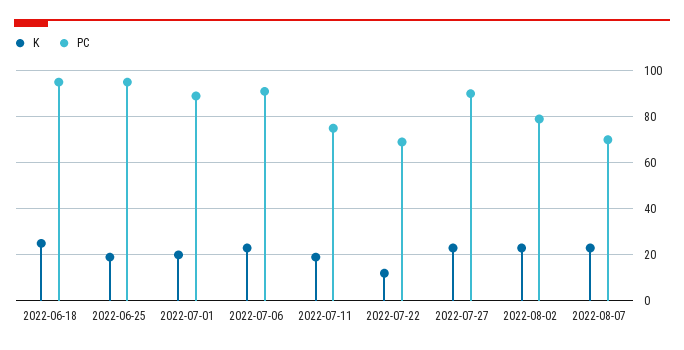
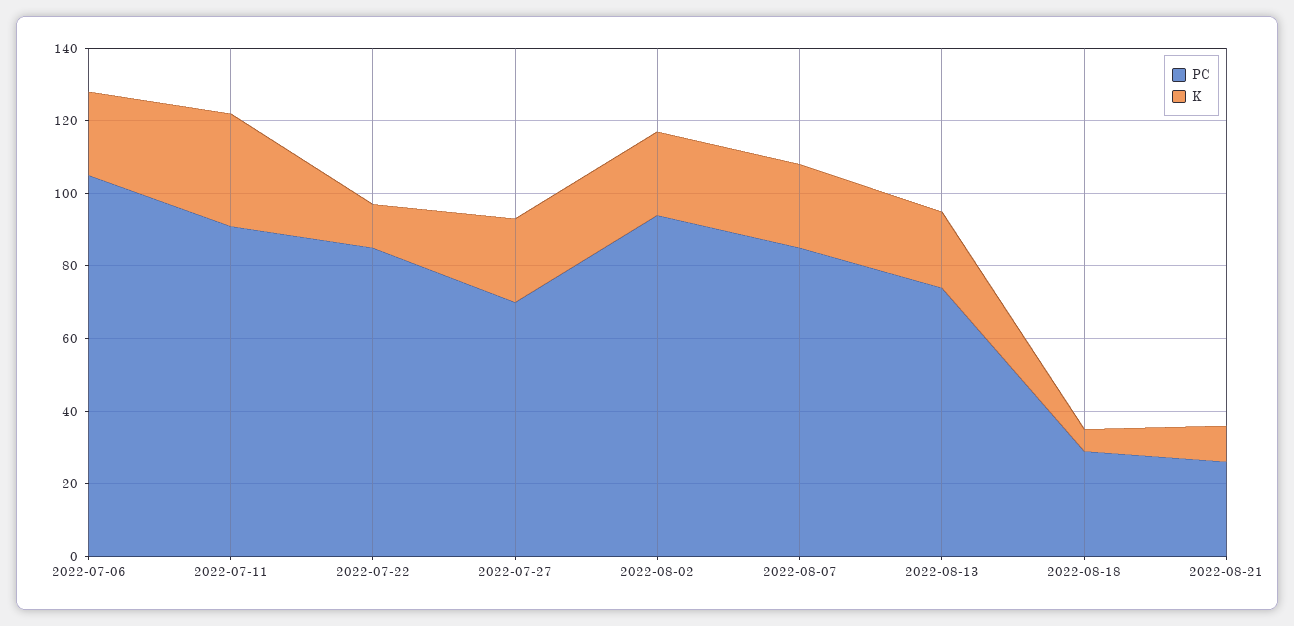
K, 2022-06-18: 25 -> none
PC, 2022-06-18: 95 -> none
K, 2022-06-25: 20 -> none
PC, 2022-06-25: 95 -> none
K, 2022-07-01: 20 -> none
PC, 2022-07-01: 90 -> none
PC, 2022-07-06: 90 -> 105
K, 2022-07-11: 20 -> 30
PC, 2022-07-11: 75 -> 90
PC, 2022-07-22: 70 -> 85
PC, 2022-07-27: 90 -> 70
PC, 2022-08-02: 80 -> 95
PC, 2022-08-07: 70 -> 85
PC, 2022-08-13: none -> 75
K, 2022-08-13: none -> 20
PC, 2022-08-18: none -> 30
K, 2022-08-18: none -> 5
PC, 2022-08-21: none -> 25
K, 2022-08-21: none -> 10

